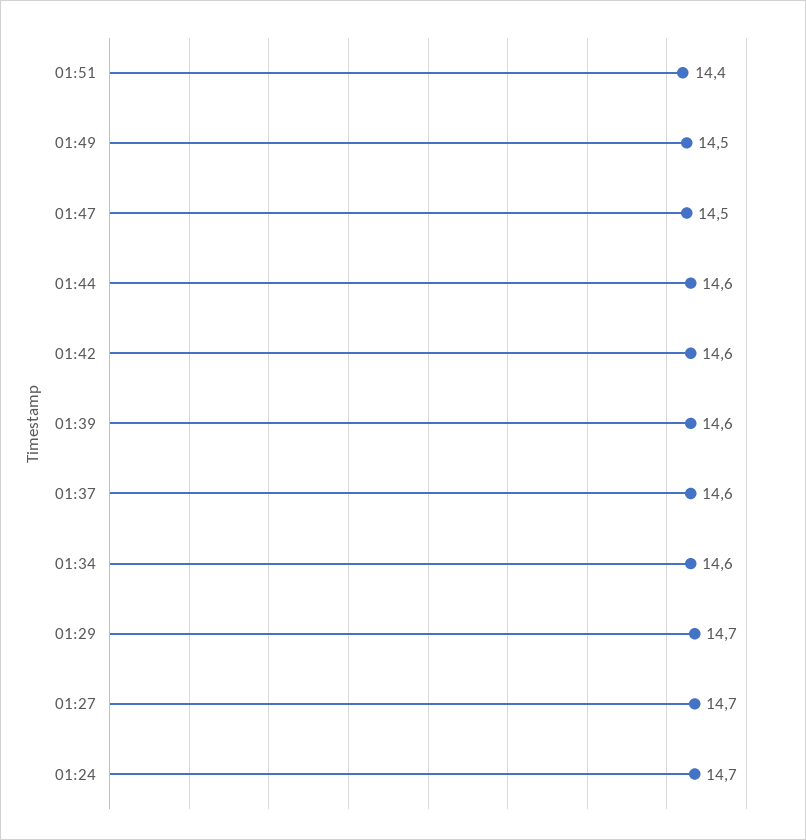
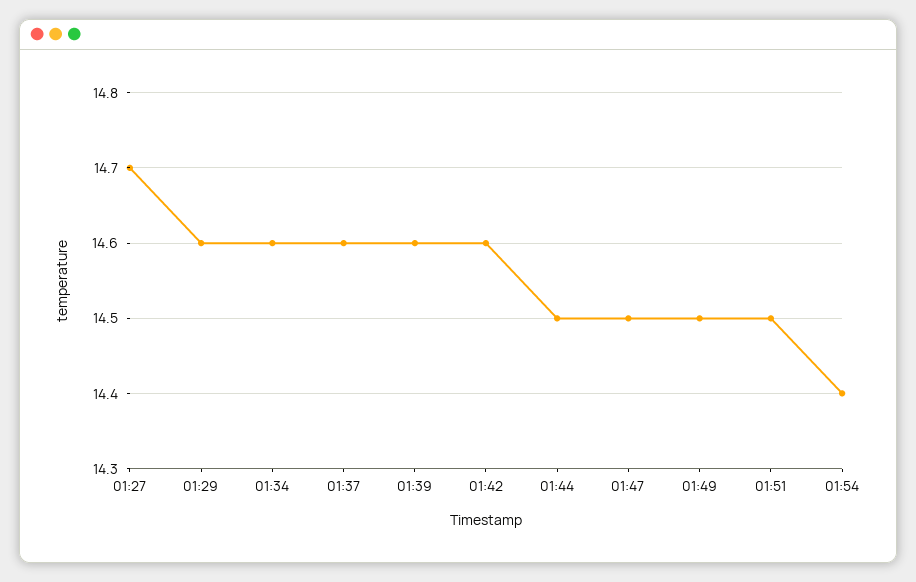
01:51: 14.4 -> 14.5
01:44: 14.6 -> 14.5
01:29: 14.7 -> 14.6
01:24: 14.7 -> none
01:54: none -> 14.4

